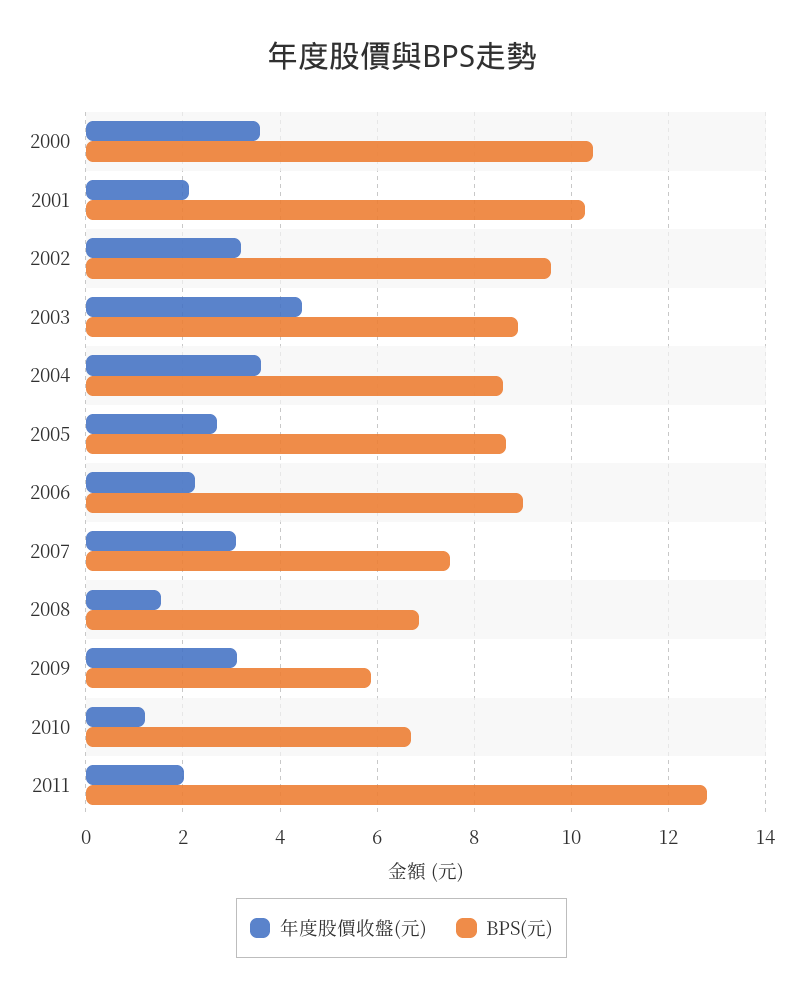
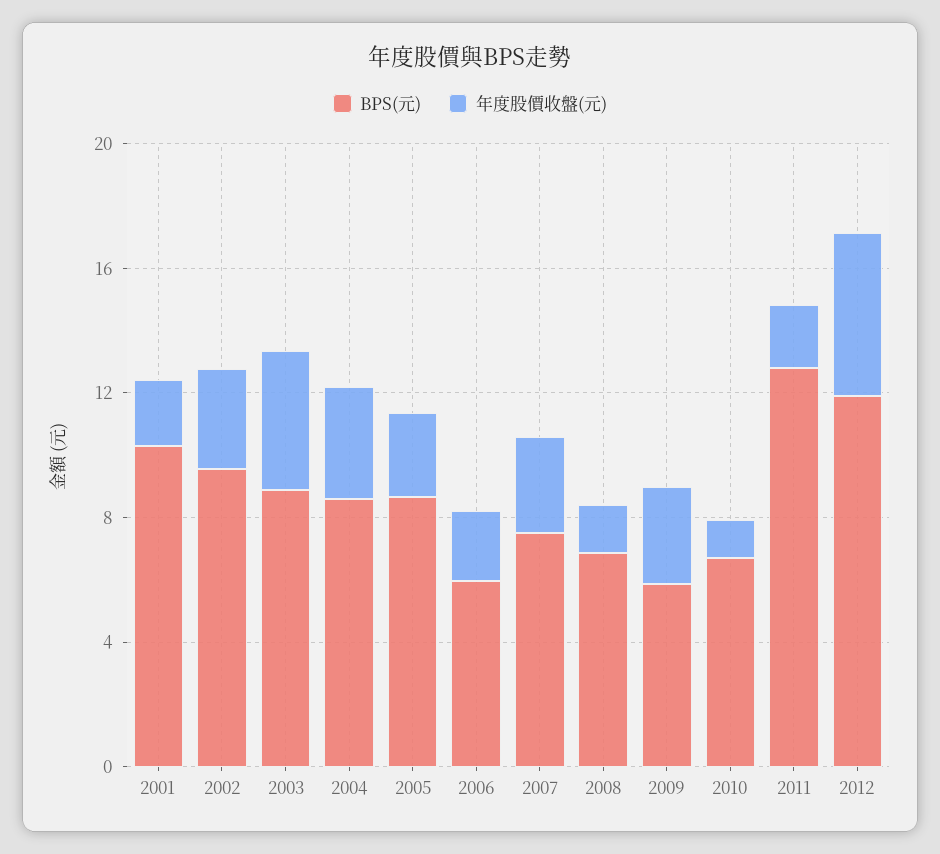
年度股價收盤(元), 2000: 3.6 -> none
BPS(元), 2000: 10.4 -> none
BPS(元), 2006: 9 -> 6
BPS(元), 2012: none -> 12
年度股價收盤(元), 2012: none -> 5

